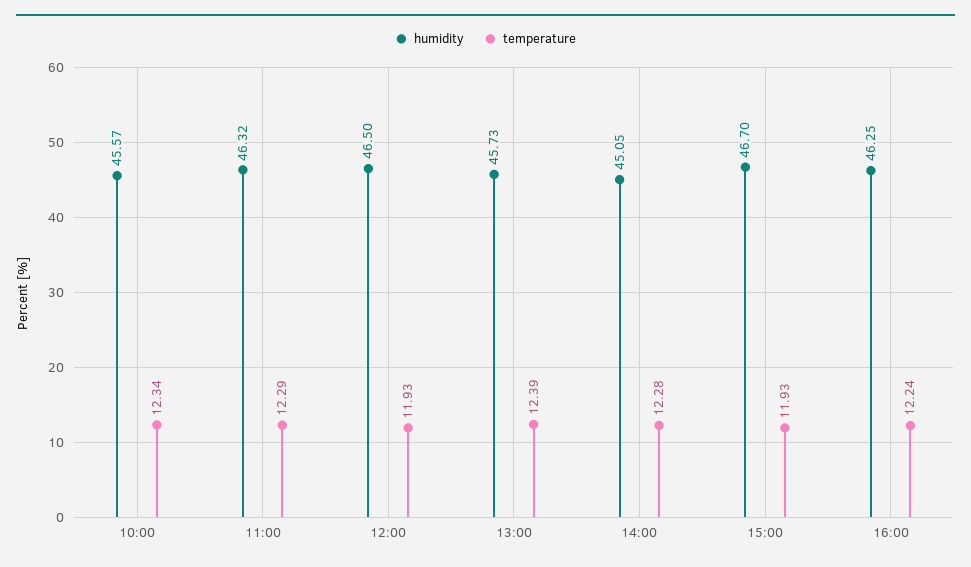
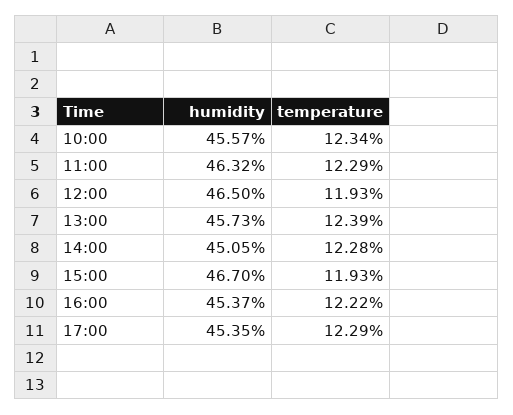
humidity, 16:00: 46.25 -> 45.37
temperature, 16:00: 12.24 -> 12.22
humidity, 17:00: none -> 45.35
temperature, 17:00: none -> 12.29

